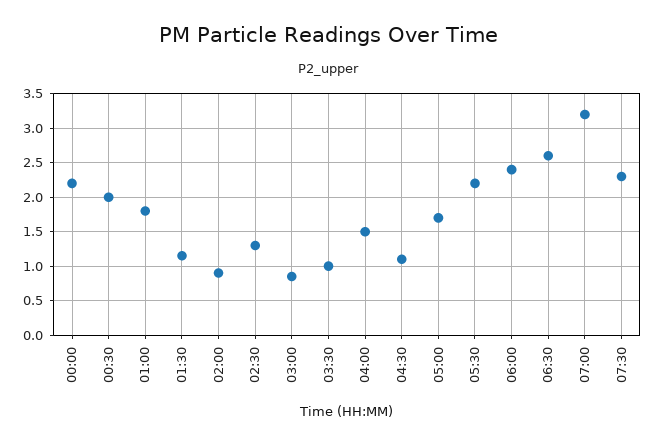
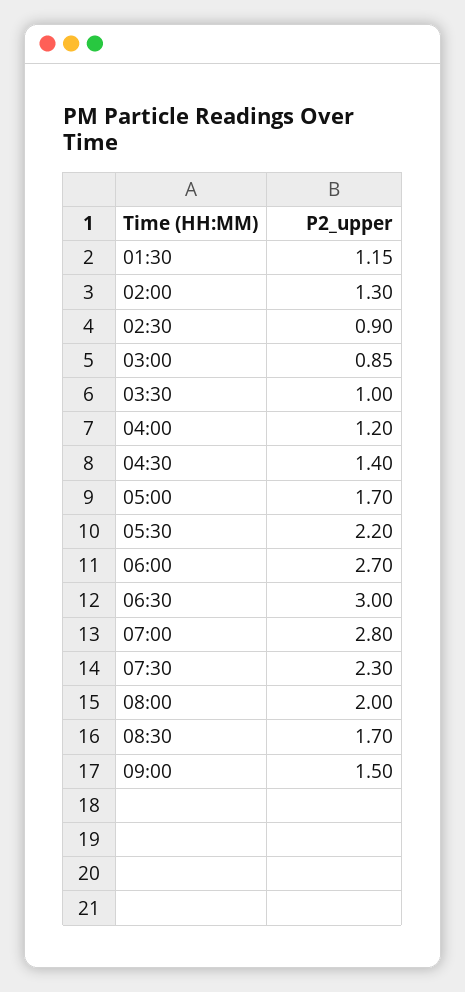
00:00: 2.2 -> none
00:30: 2 -> none
01:00: 1.8 -> none
02:00: 0.9 -> 1.3
02:30: 1.3 -> 0.9
04:00: 1.5 -> 1.2
04:30: 1.1 -> 1.4
06:00: 2.4 -> 2.7
06:30: 2.6 -> 3
07:00: 3.2 -> 2.8
08:00: none -> 2
08:30: none -> 1.7
09:00: none -> 1.5

